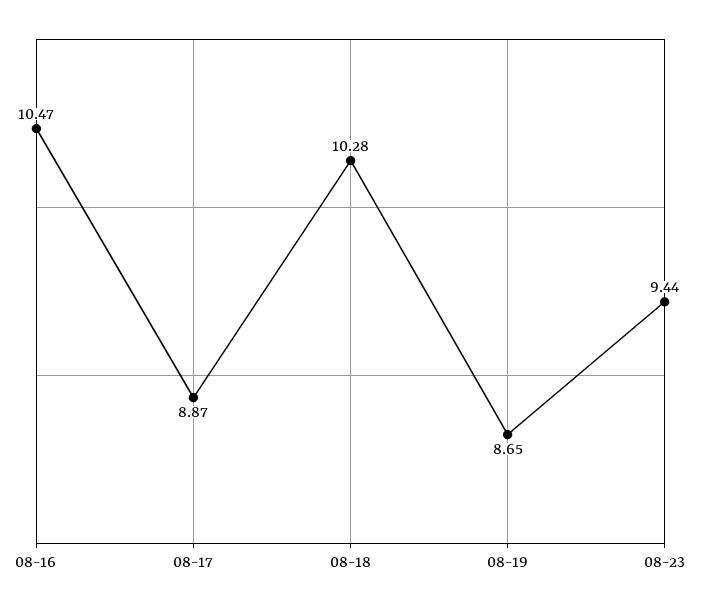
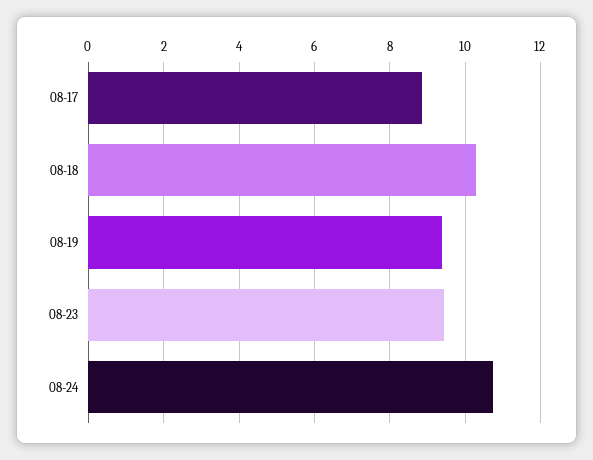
08-16: 10.47 -> none
08-19: 8.65 -> 9.4
08-24: none -> 10.8

